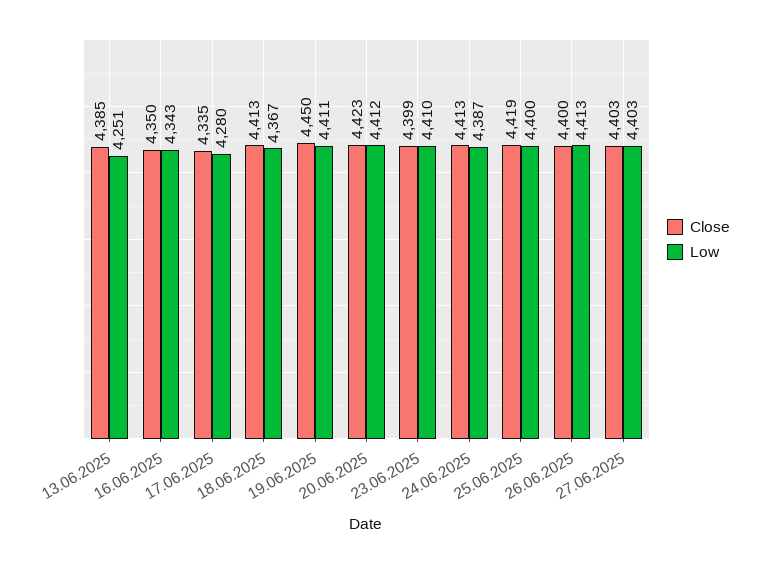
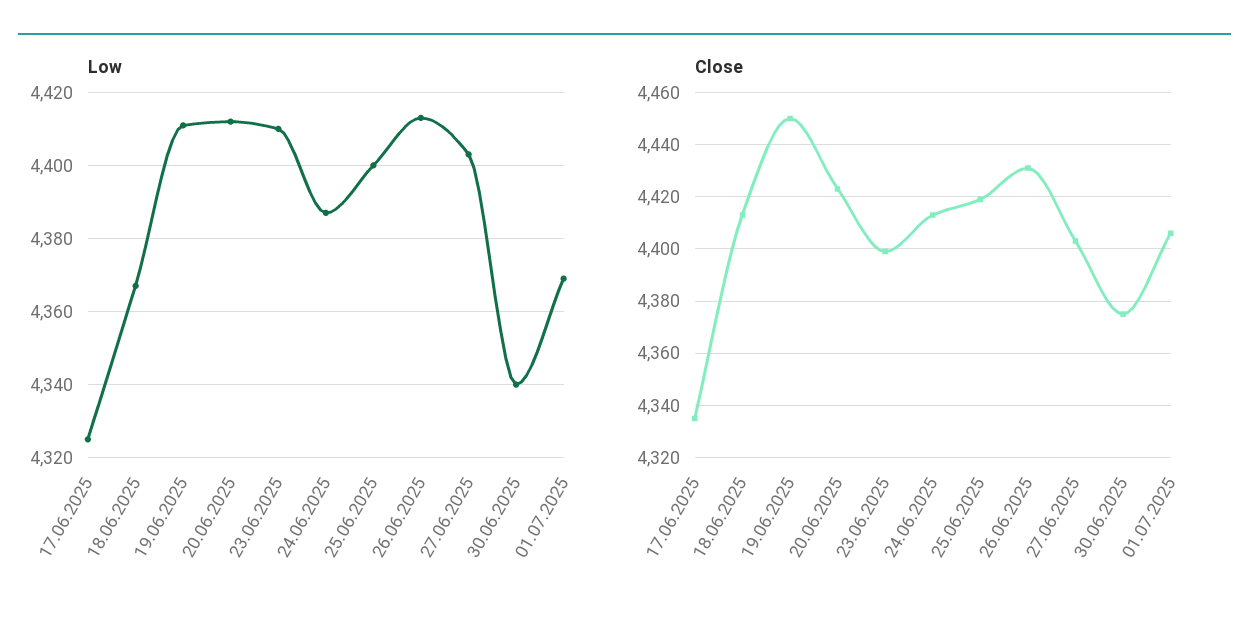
Close, 13.06.2025: 4385 -> none
Low, 13.06.2025: 4251 -> none
Close, 16.06.2025: 4350 -> none
Low, 16.06.2025: 4343 -> none
Low, 17.06.2025: 4280 -> 4325
Close, 26.06.2025: 4400 -> 4430
Low, 30.06.2025: none -> 4340
Low, 01.07.2025: none -> 4370
Close, 30.06.2025: none -> 4375
Close, 01.07.2025: none -> 4405

